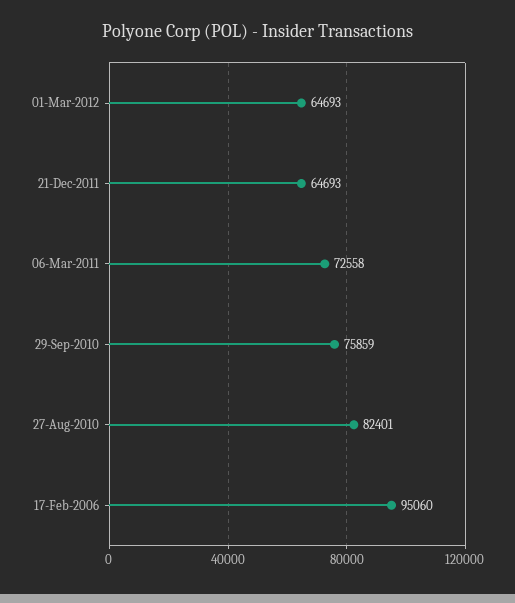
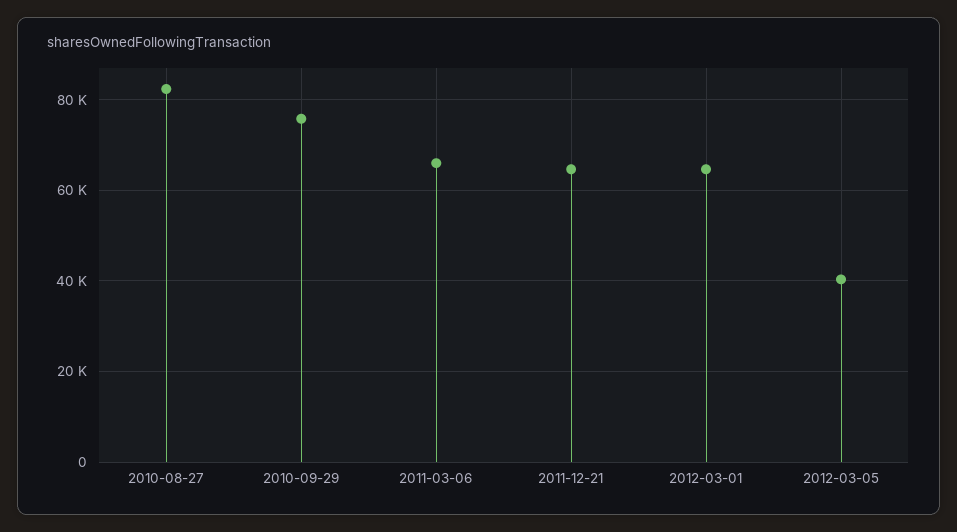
06-Mar-2011: 72558 -> 66000
17-Feb-2006: 95060 -> none
2012-03-05: none -> 40000

